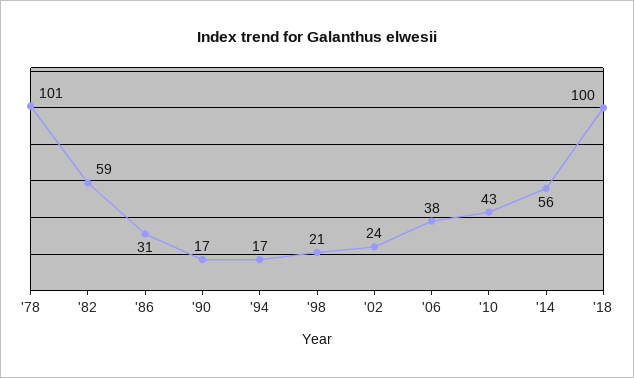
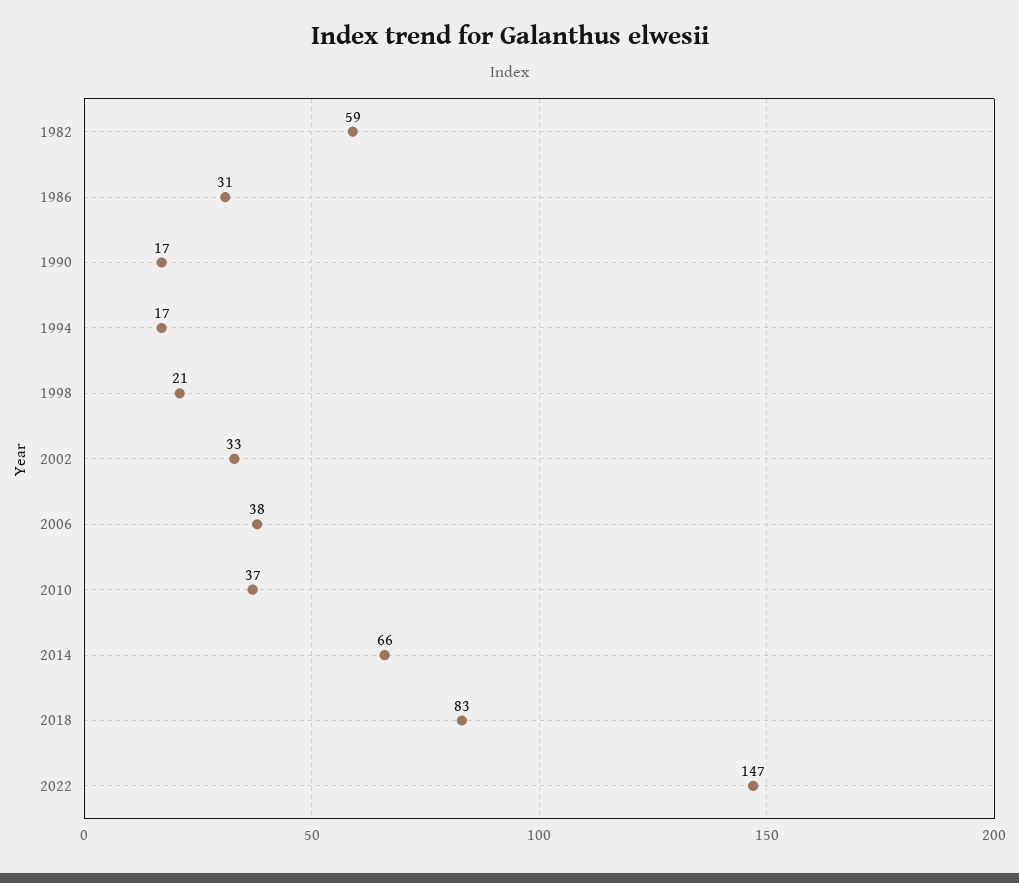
'78: 101 -> none
'02: 24 -> 33
'10: 43 -> 37
'14: 56 -> 66
'18: 100 -> 83
2022: none -> 147

